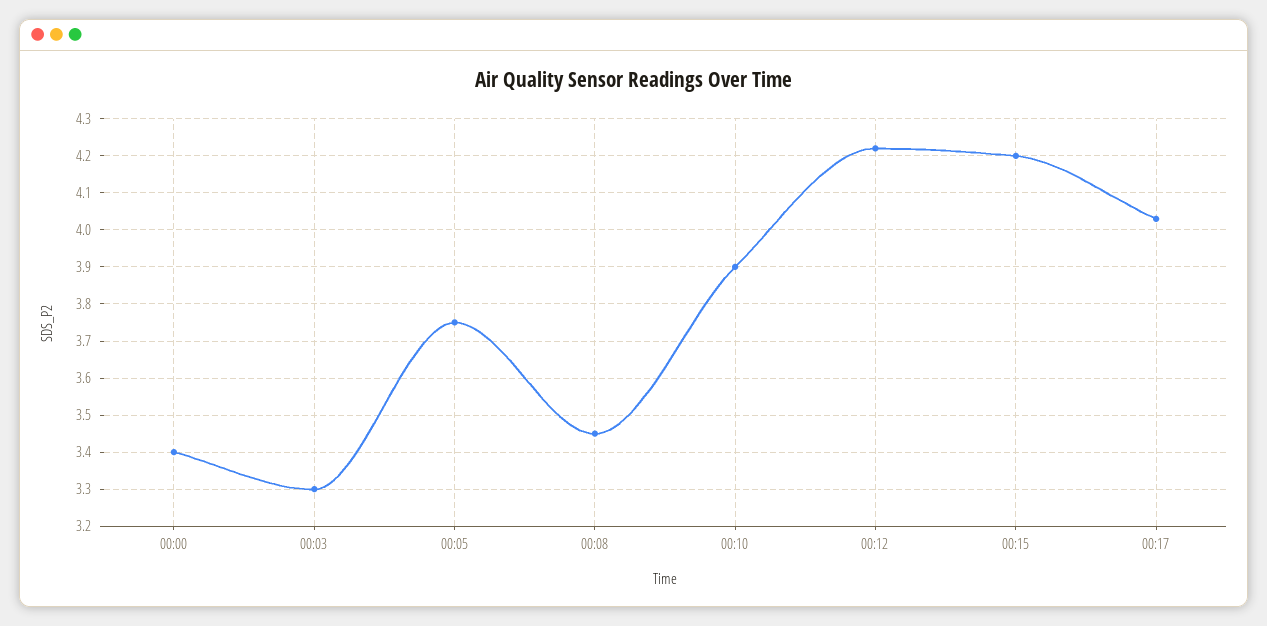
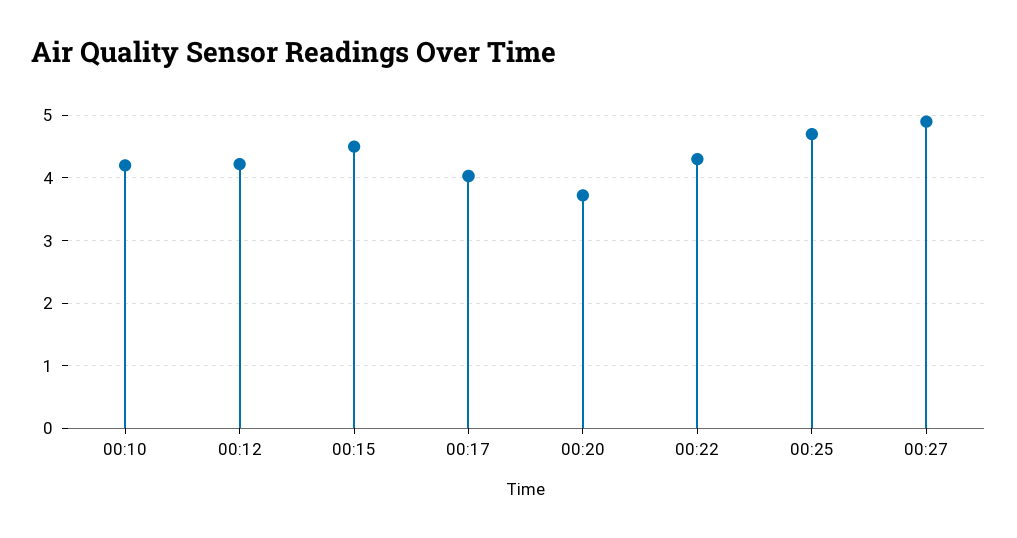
00:00: 3.4 -> none
00:03: 3.3 -> none
00:05: 3.75 -> none
00:08: 3.45 -> none
00:10: 3.9 -> 4.2
00:15: 4.2 -> 4.5
00:20: none -> 3.7
00:22: none -> 4.3
00:25: none -> 4.7
00:27: none -> 4.9

